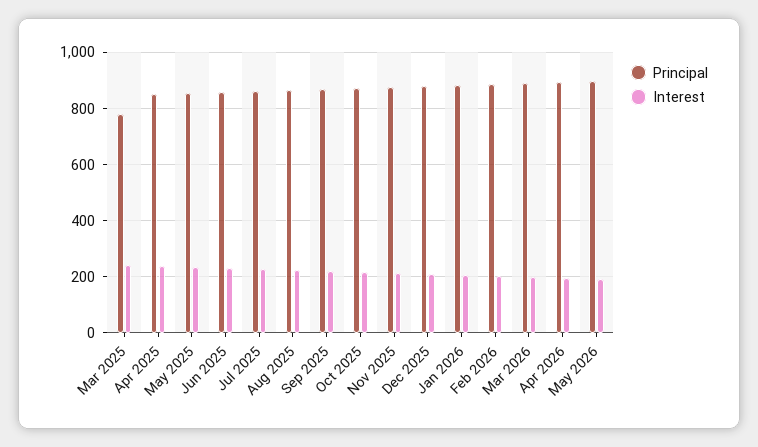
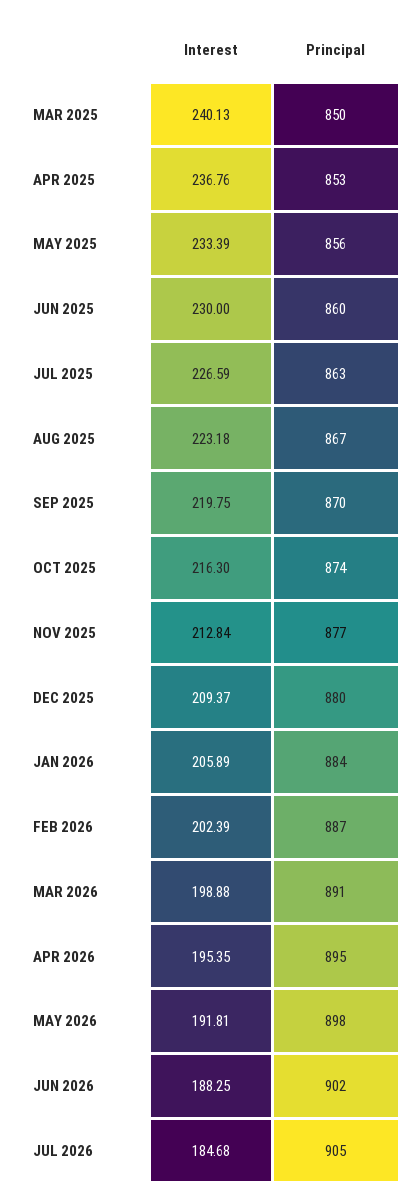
Principal, Mar 2025: 775 -> 850
Interest, JUN 2026: none -> 188.25
Principal, JUN 2026: none -> 902
Interest, JUL 2026: none -> 184.68
Principal, JUL 2026: none -> 905

